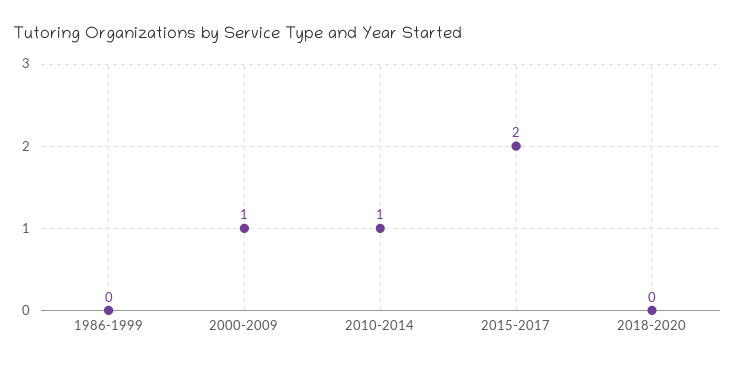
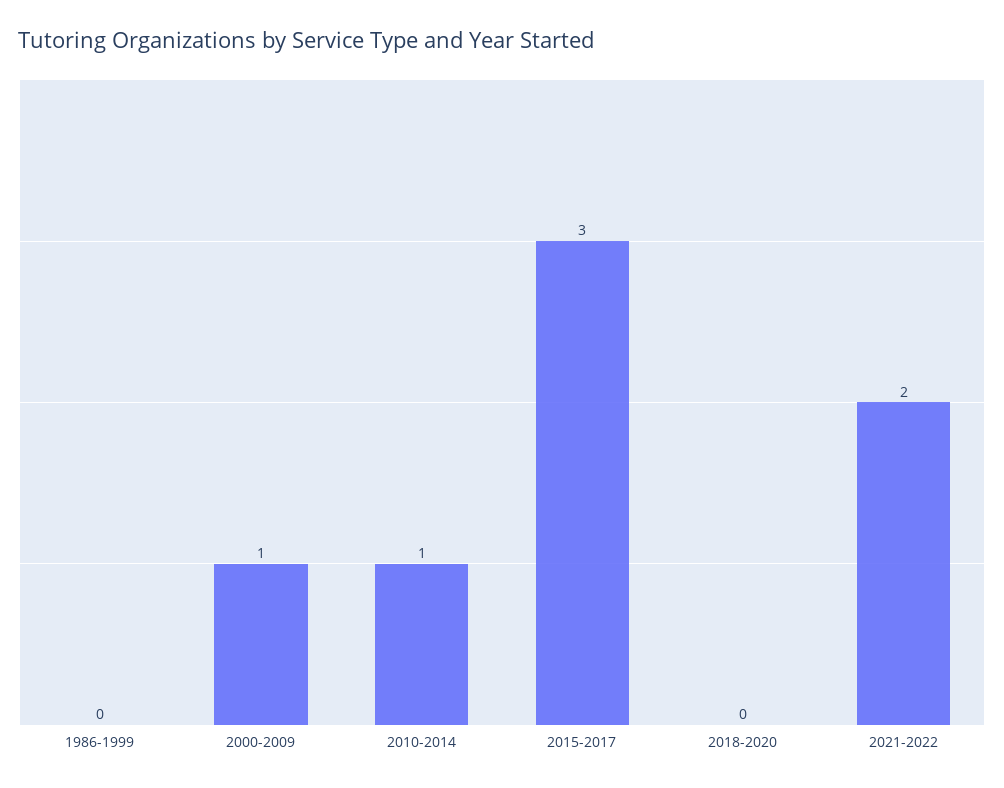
2015-2017: 2 -> 3
2021-2022: none -> 2

